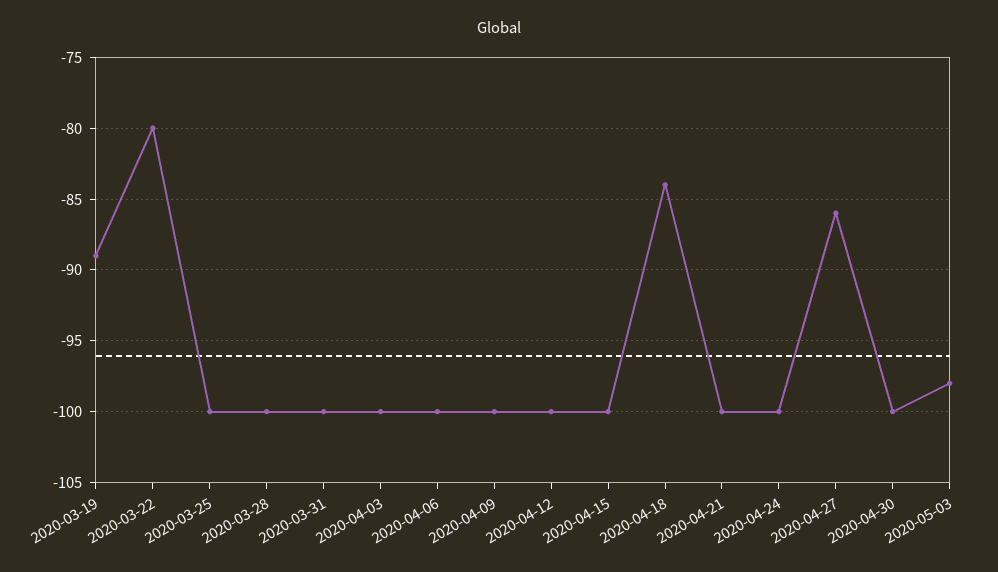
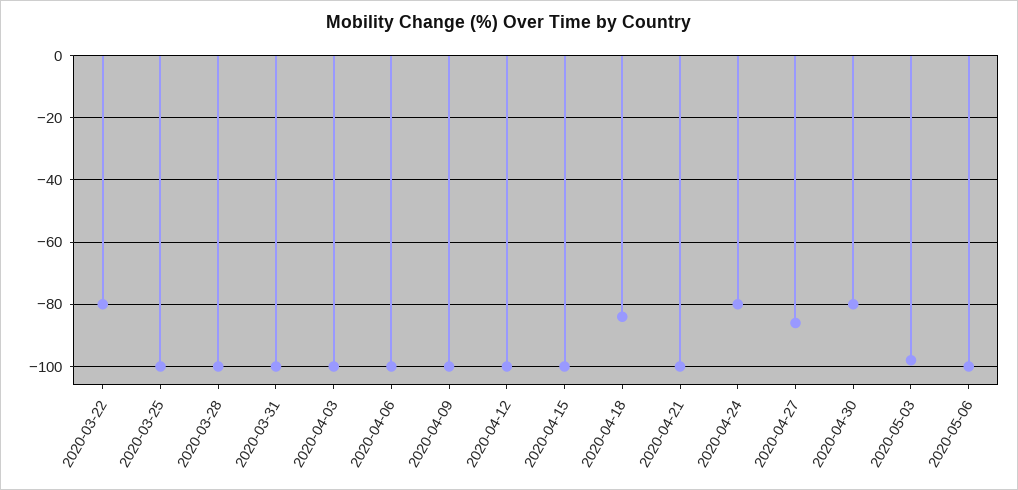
2020-03-19: -89 -> none
2020-04-24: -100 -> -80
2020-04-30: -100 -> -80
2020-05-06: none -> -100

